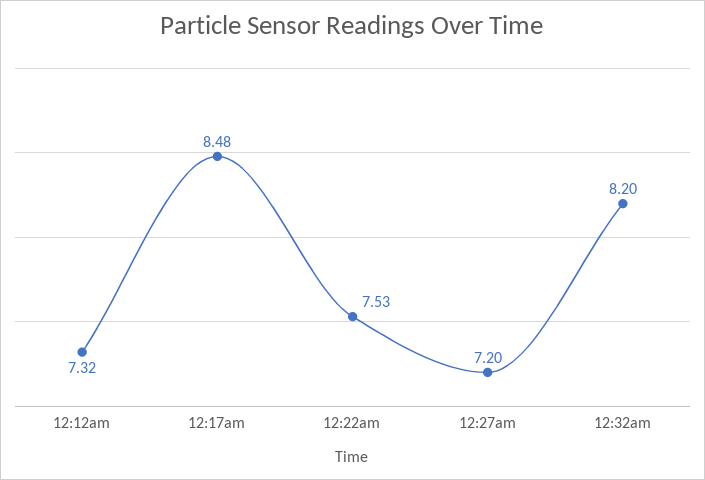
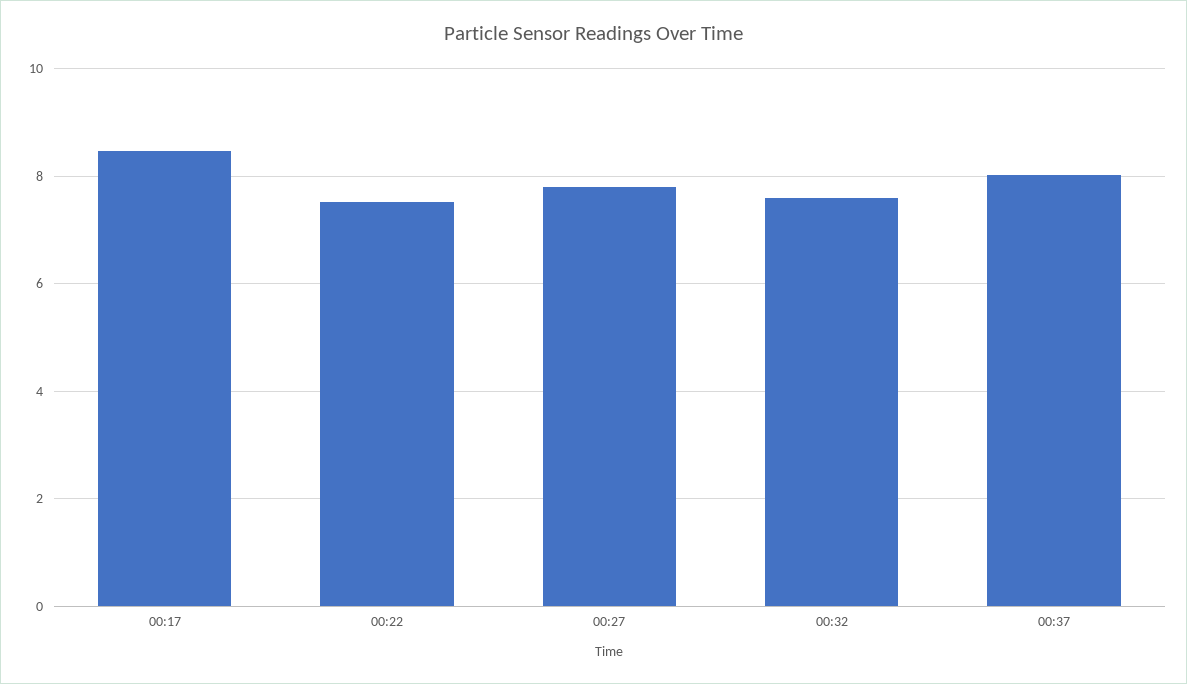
12:12am: 7.32 -> none
12:27am: 7.2 -> 7.8
12:32am: 8.2 -> 7.6
00:37: none -> 8

